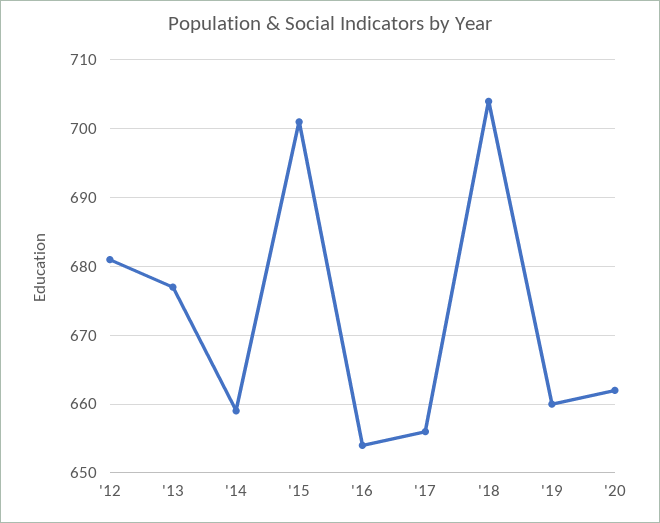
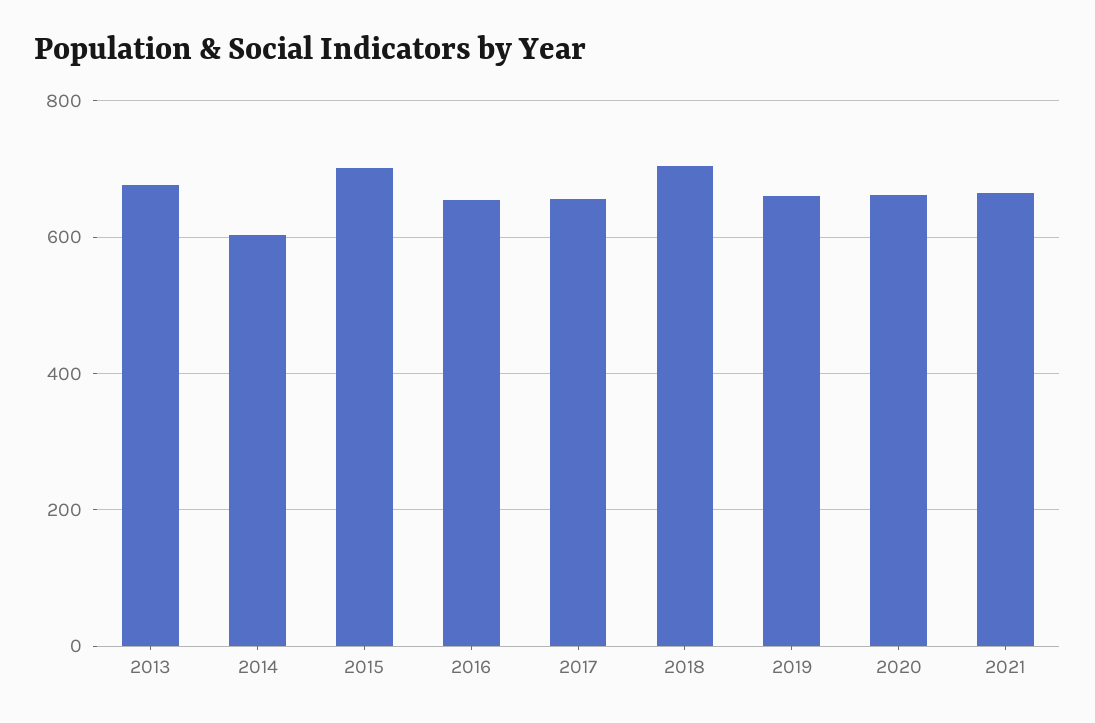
'12: 681 -> none
'14: 659 -> 600
2021: none -> 660

